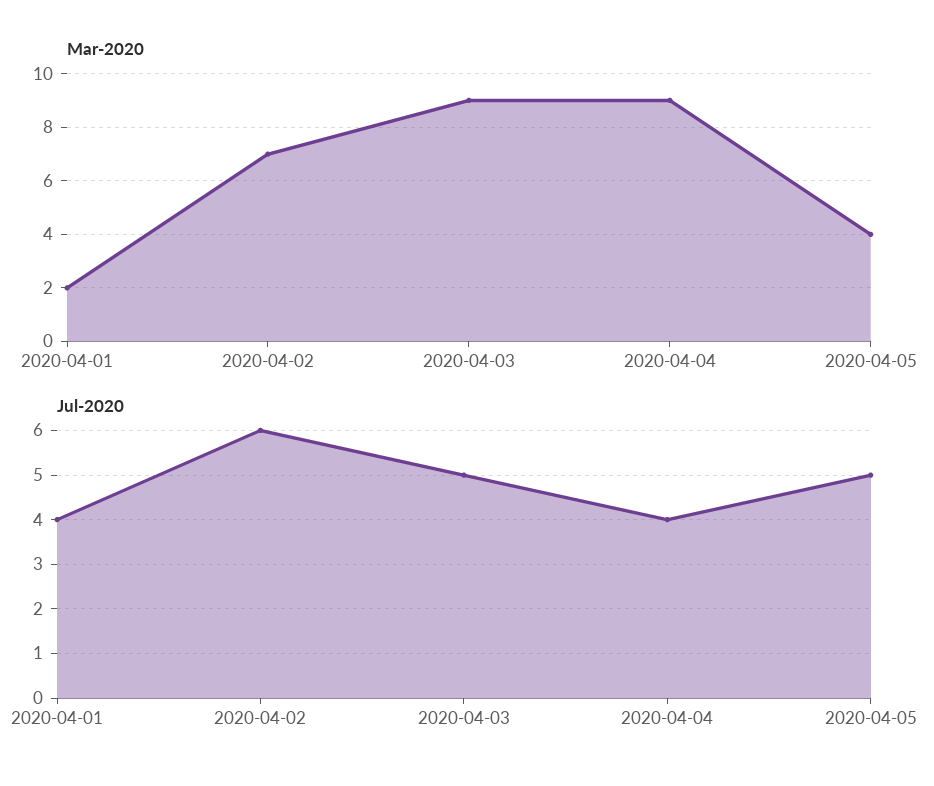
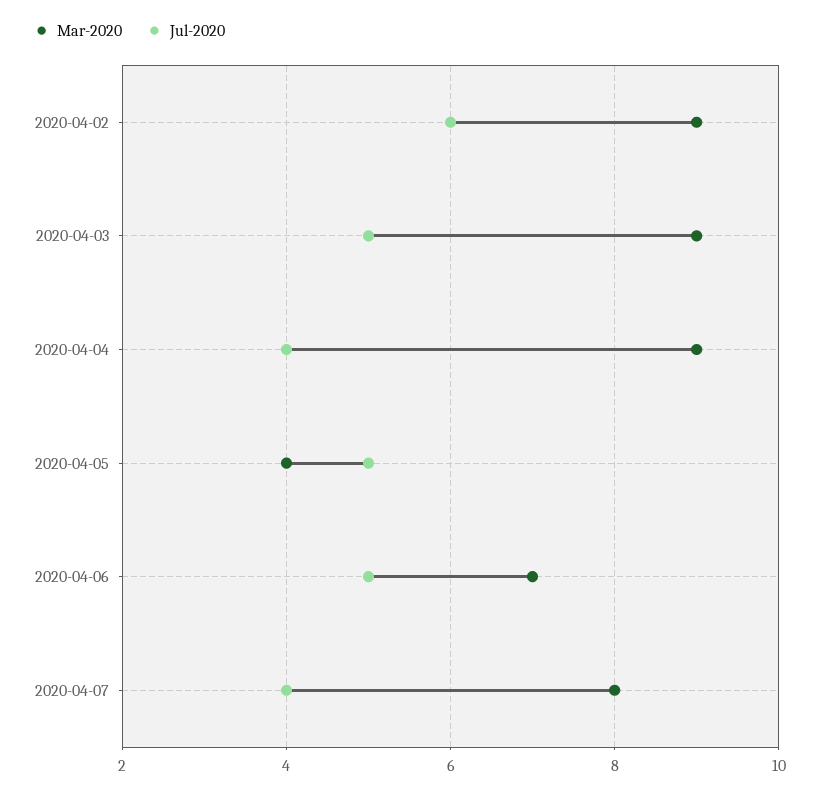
Mar-2020, 2020-04-01: 2 -> none
Mar-2020, 2020-04-02: 7 -> 9
Jul-2020, 2020-04-01: 4 -> none
Mar-2020, 2020-04-06: none -> 7
Jul-2020, 2020-04-06: none -> 5
Mar-2020, 2020-04-07: none -> 8
Jul-2020, 2020-04-07: none -> 4

